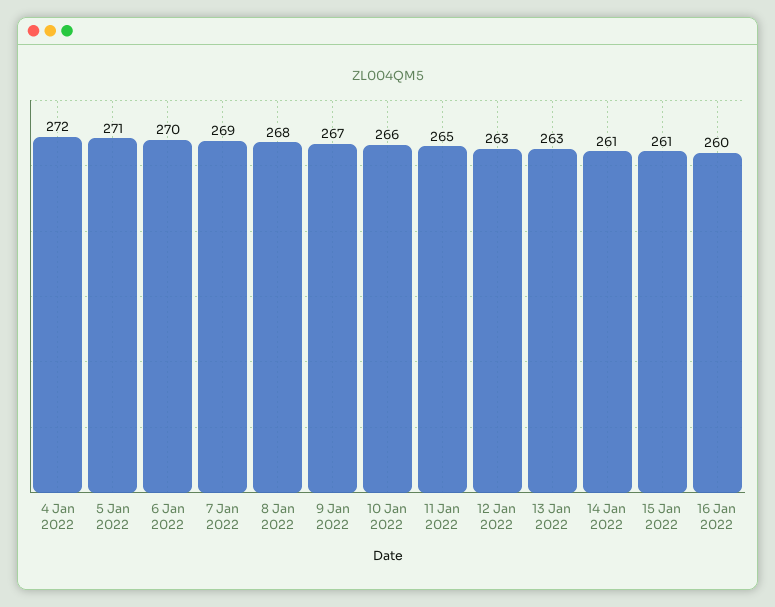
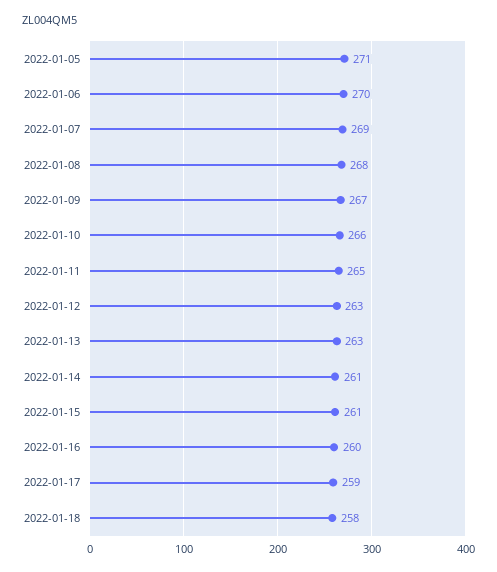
4 Jan 2022: 272 -> none
2022-01-17: none -> 259
2022-01-18: none -> 258

